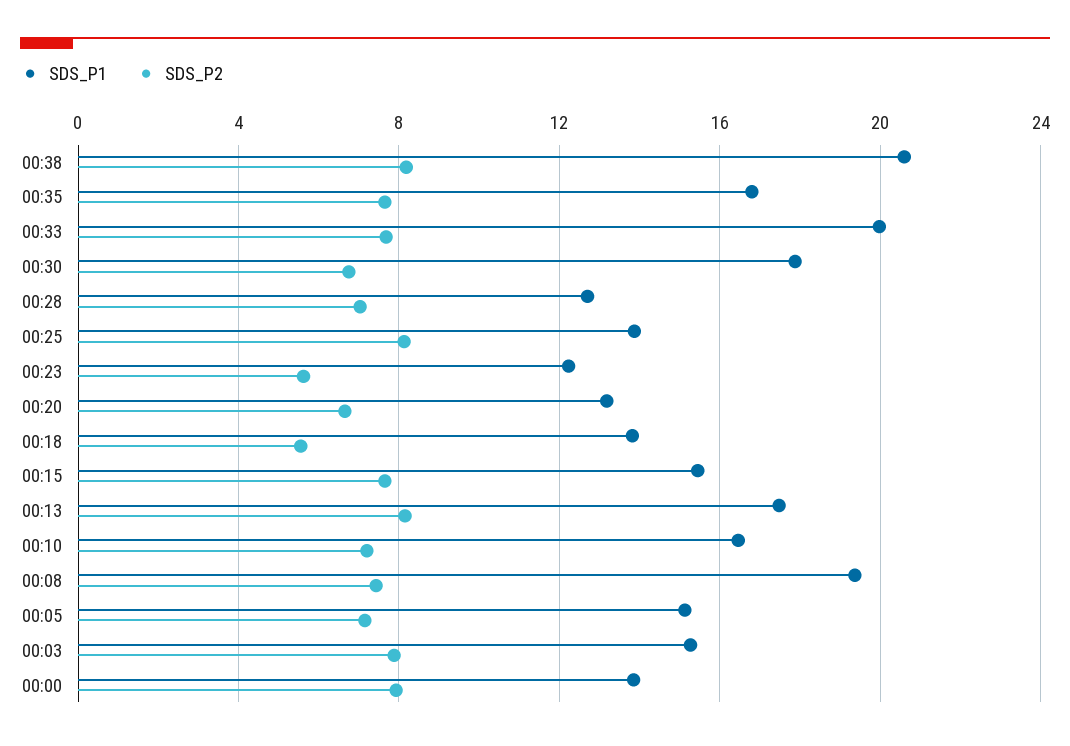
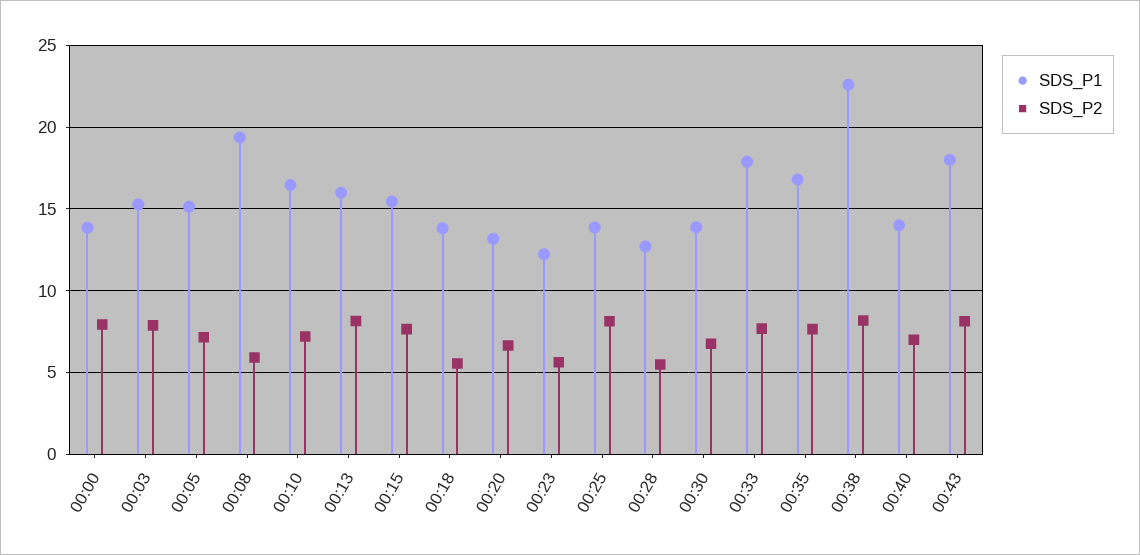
SDS_P1, 00:38: 20.5 -> 22.5
SDS_P1, 00:33: 20 -> 18
SDS_P1, 00:30: 18 -> 14
SDS_P2, 00:28: 7 -> 5.5
SDS_P1, 00:13: 17.5 -> 16
SDS_P2, 00:08: 7.5 -> 6
SDS_P1, 00:40: none -> 14
SDS_P2, 00:40: none -> 7
SDS_P1, 00:43: none -> 18
SDS_P2, 00:43: none -> 8

